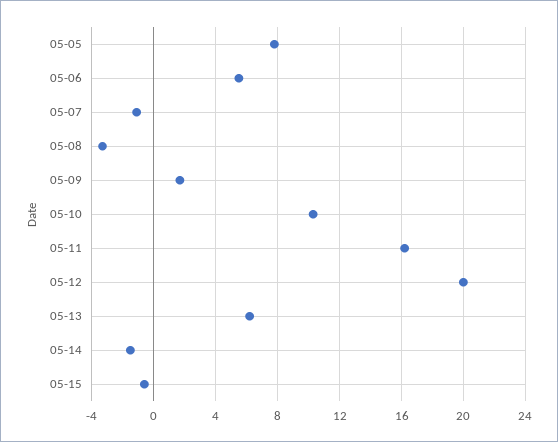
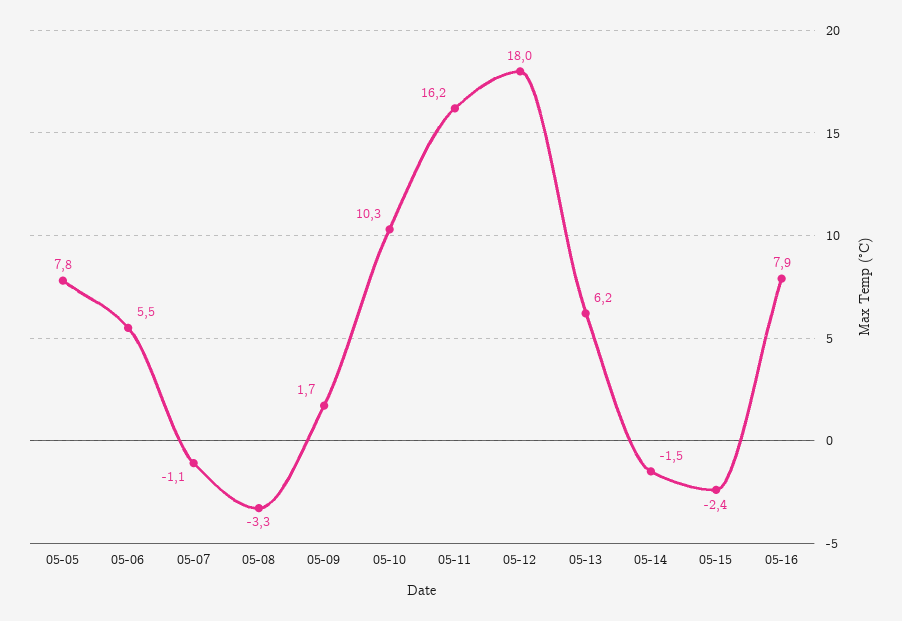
05-12: 20 -> 18
05-15: -0.5 -> -2.4
05-16: none -> 7.9

